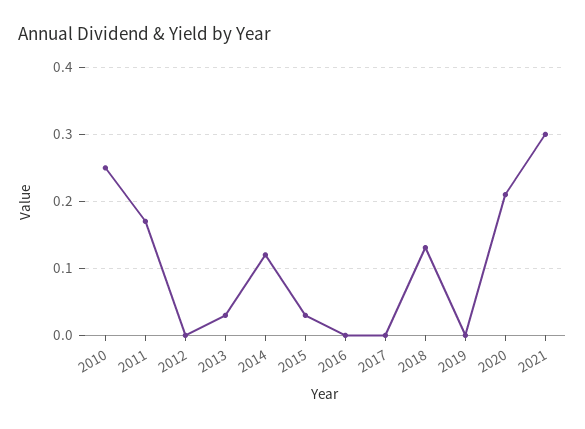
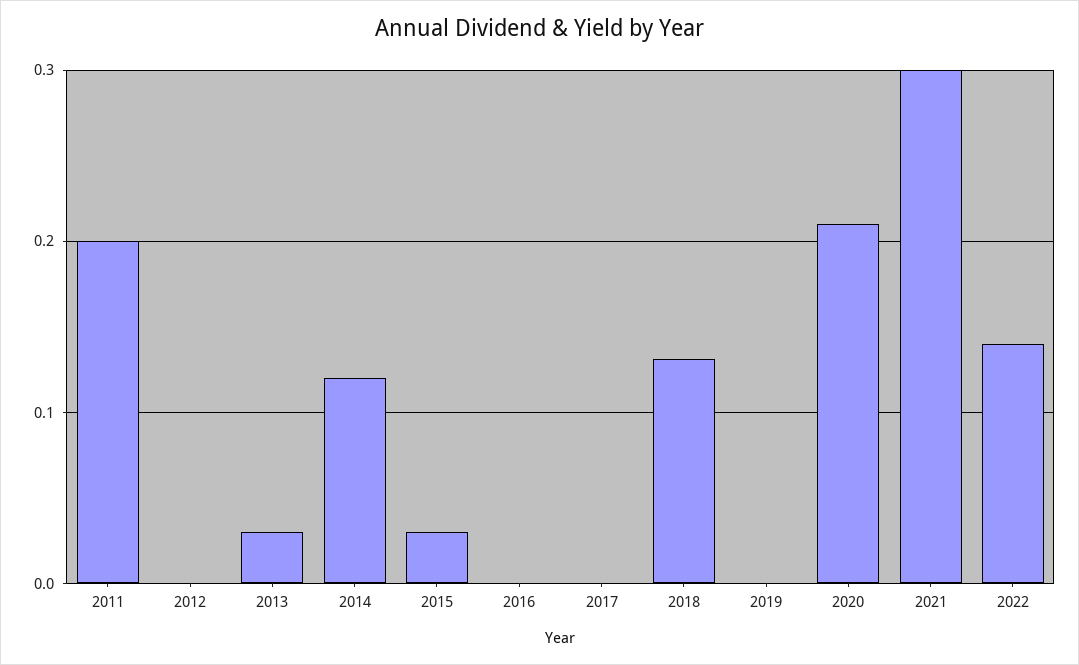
2010: 0.25 -> none
2011: 0.17 -> 0.2
2022: none -> 0.14

